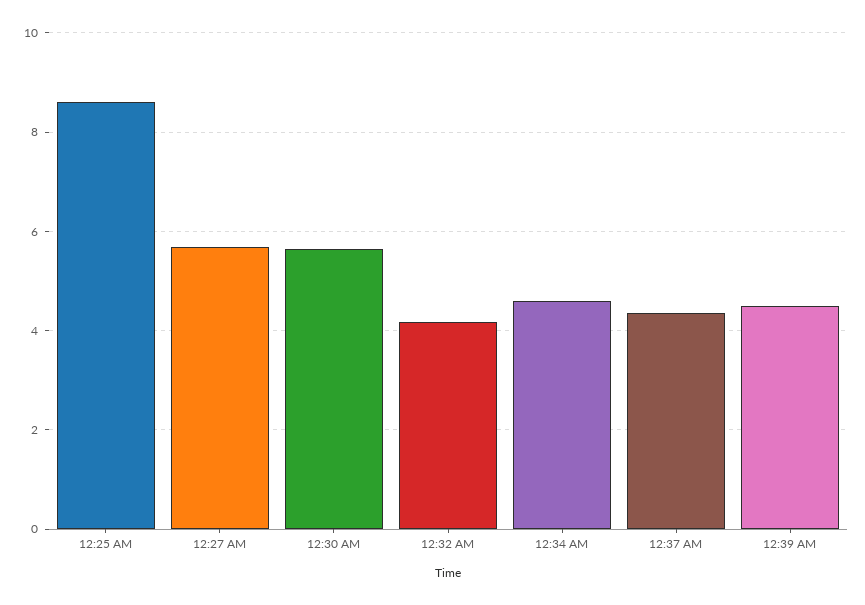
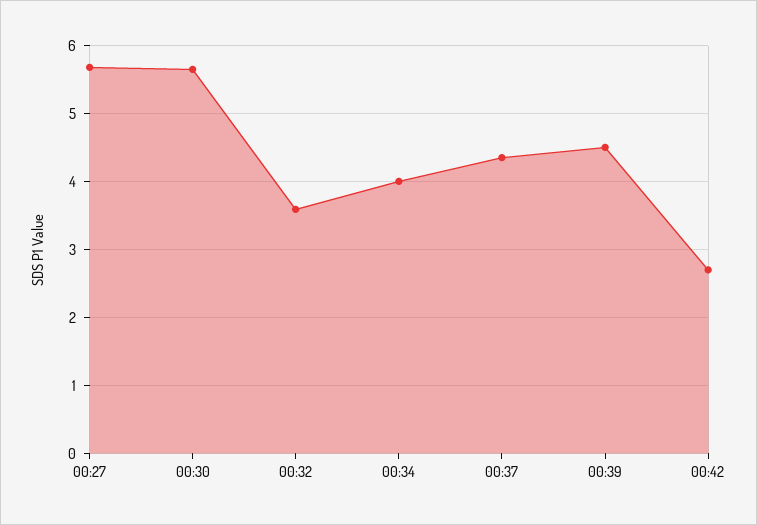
12:25 AM: 8.6 -> none
12:32 AM: 4.2 -> 3.6
12:34 AM: 4.6 -> 4
00:42: none -> 2.7

